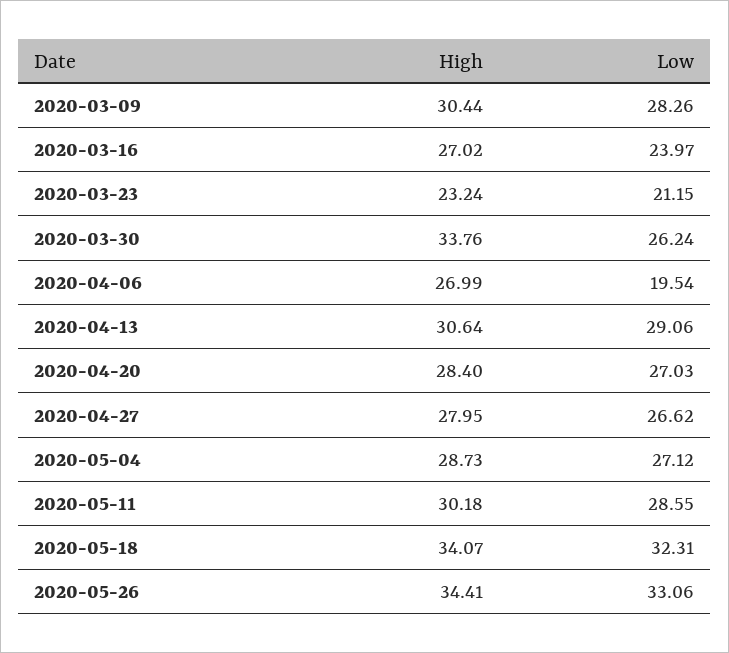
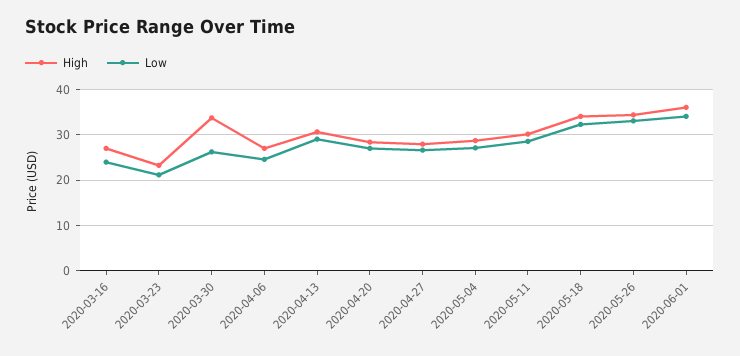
High, 2020-03-09: 30.44 -> none
Low, 2020-03-09: 28.26 -> none
Low, 2020-04-06: 19.54 -> 24
High, 2020-06-01: none -> 36
Low, 2020-06-01: none -> 34

